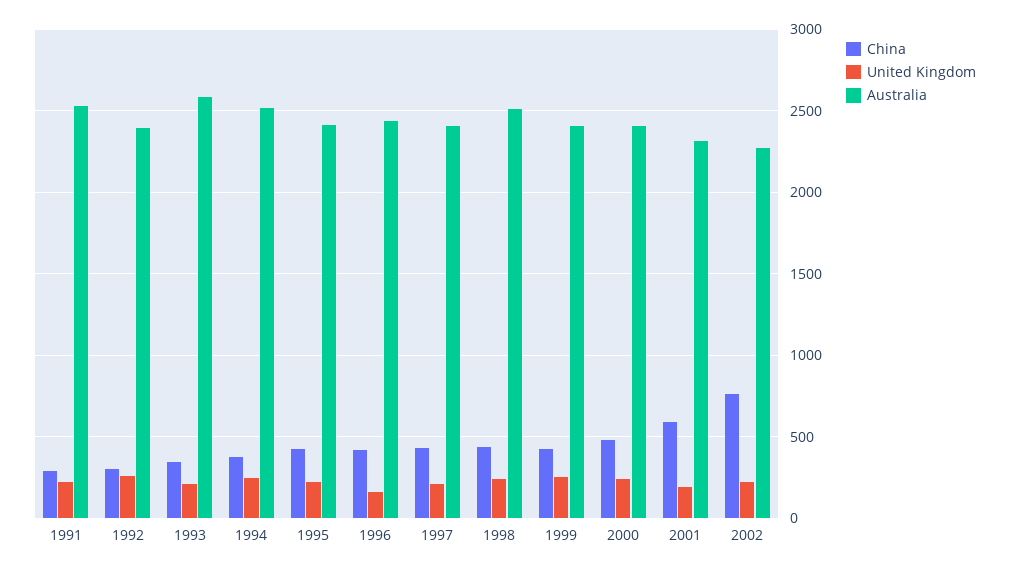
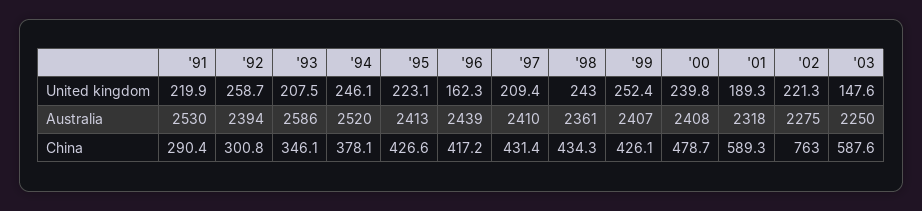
Australia, 1998: 2500 -> 2361
United Kingdom, '03: none -> 147.6
Australia, '03: none -> 2250
China, '03: none -> 587.6

